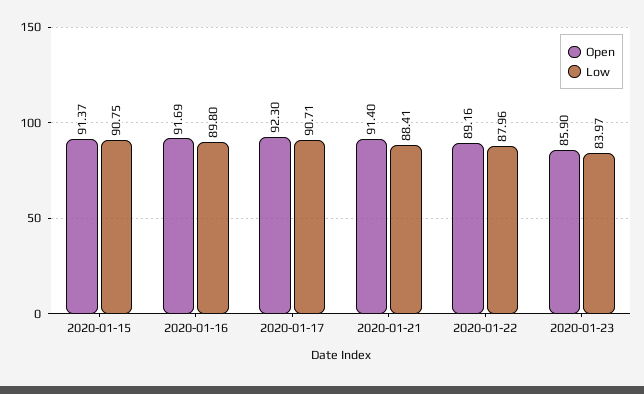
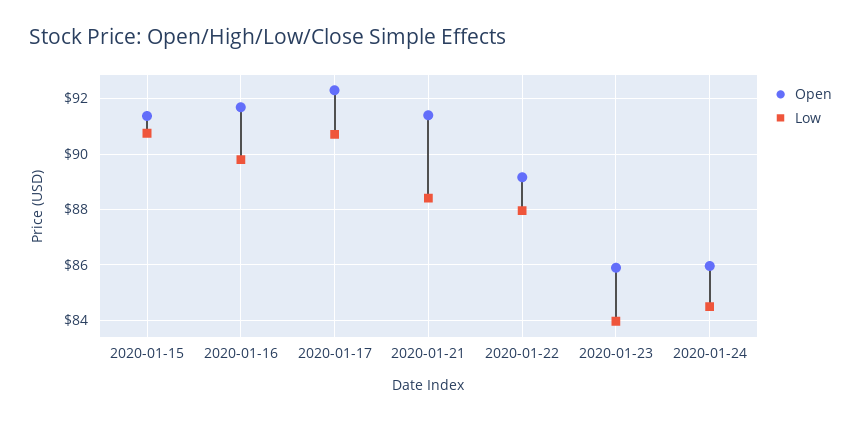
Open, 2020-01-24: none -> 86
Low, 2020-01-24: none -> 84.5

